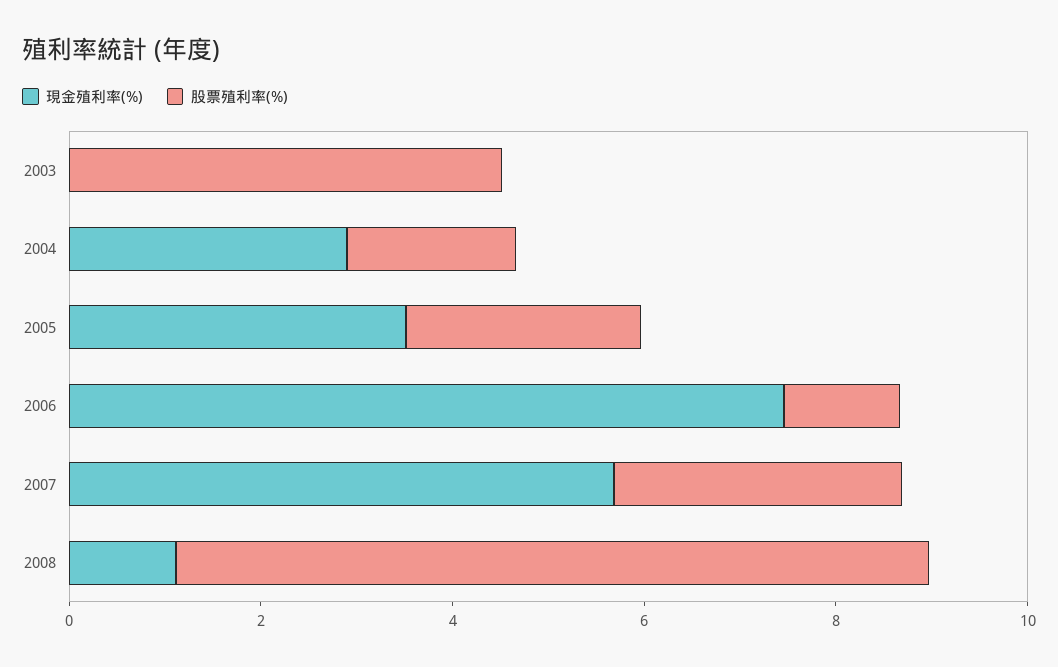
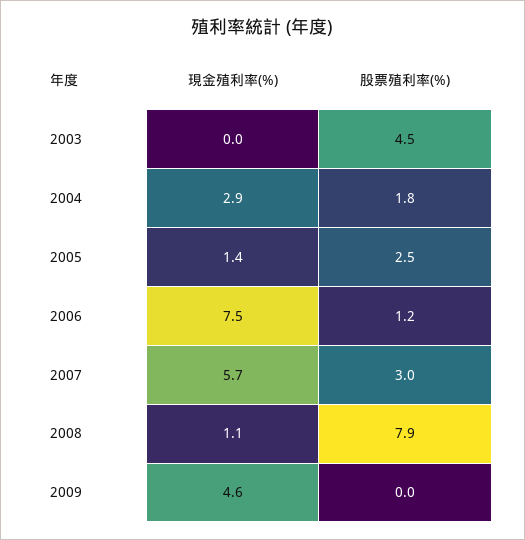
現金殖利率(%), 2005: 3.5 -> 1.4
現金殖利率(%), 2009: none -> 4.6
股票殖利率(%), 2009: none -> 0

